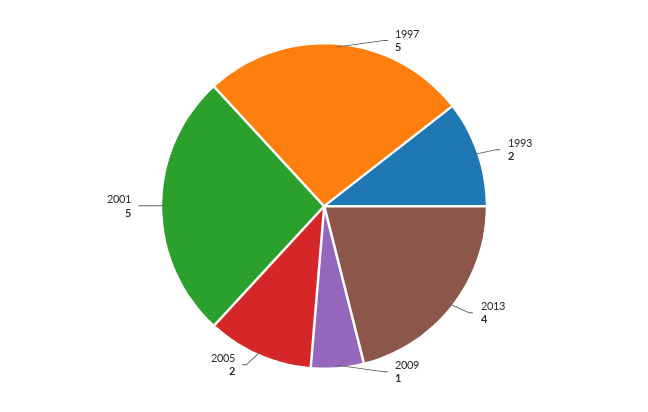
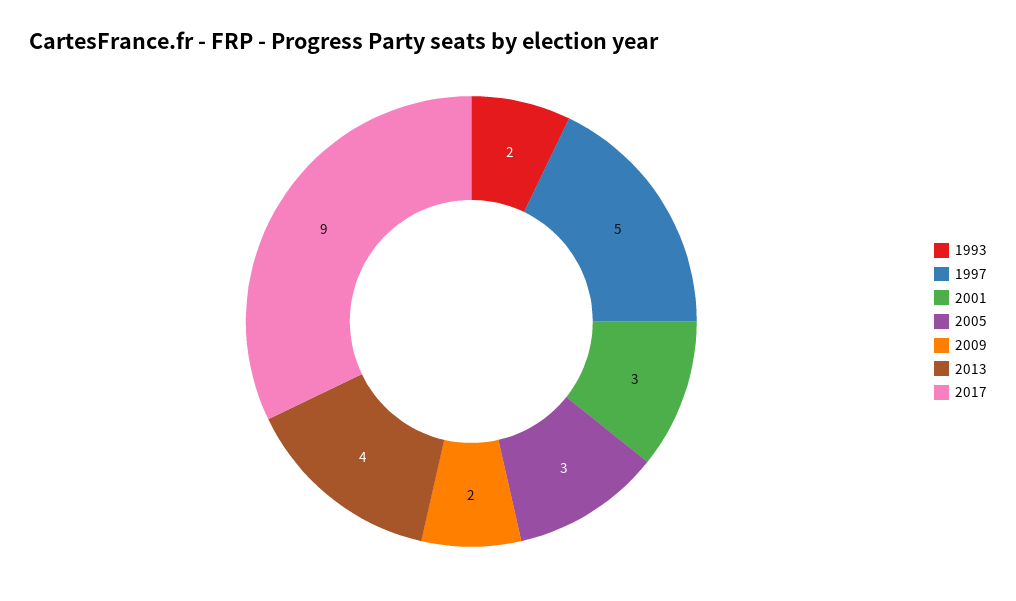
2009: 1 -> 2
2005: 2 -> 3
2001: 5 -> 3
2017: none -> 9

